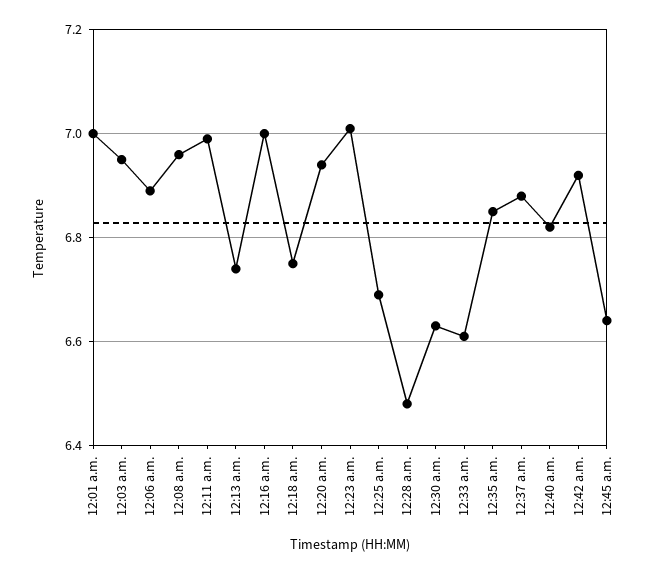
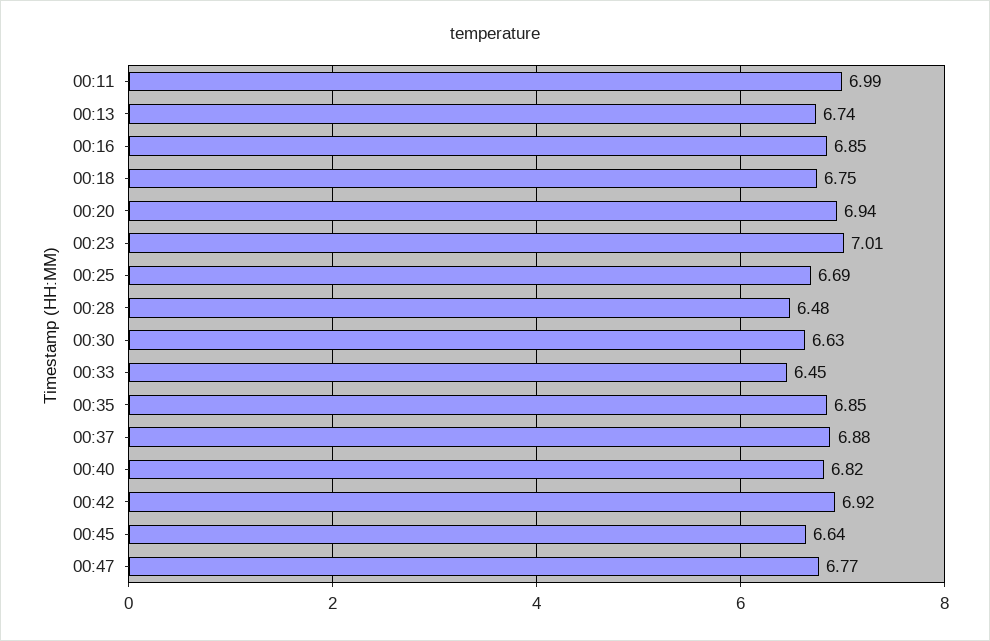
12:01 a.m.: 7 -> none
12:03 a.m.: 6.95 -> none
12:06 a.m.: 6.9 -> none
12:08 a.m.: 6.95 -> none
12:16 a.m.: 7 -> 6.85
12:33 a.m.: 6.6 -> 6.45
00:47: none -> 6.77

